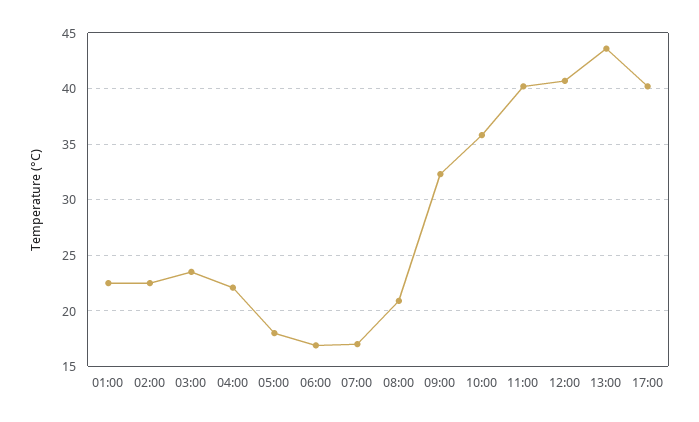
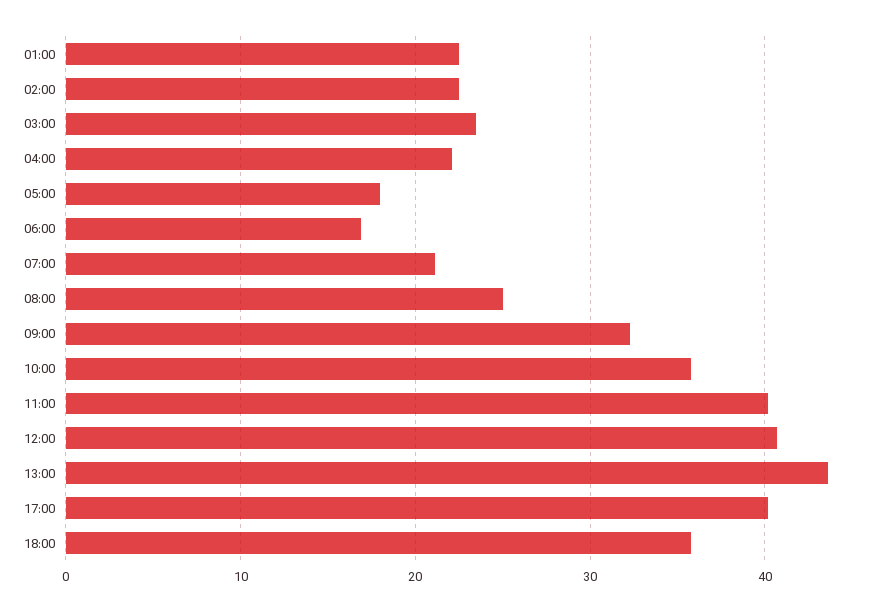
07:00: 17 -> 21
08:00: 21 -> 25
18:00: none -> 36

